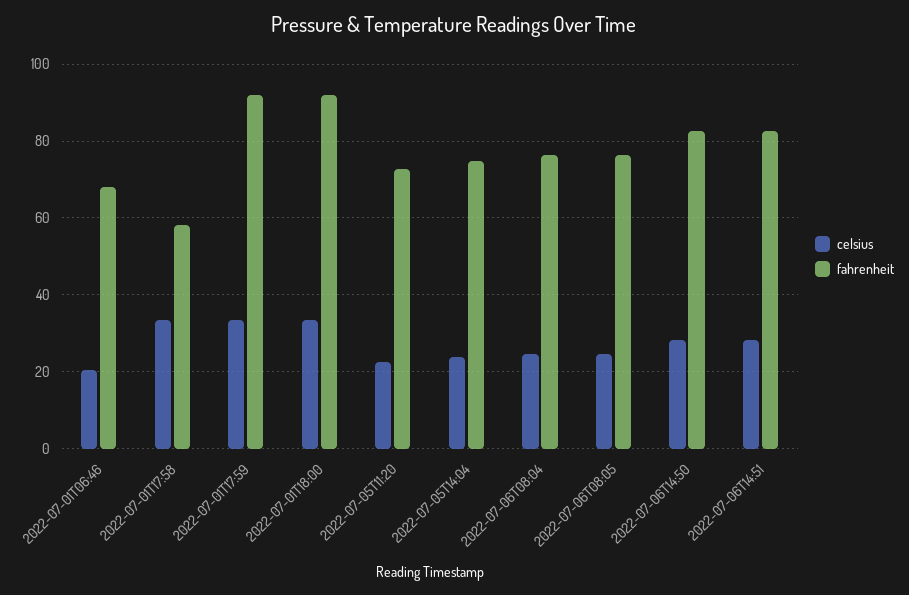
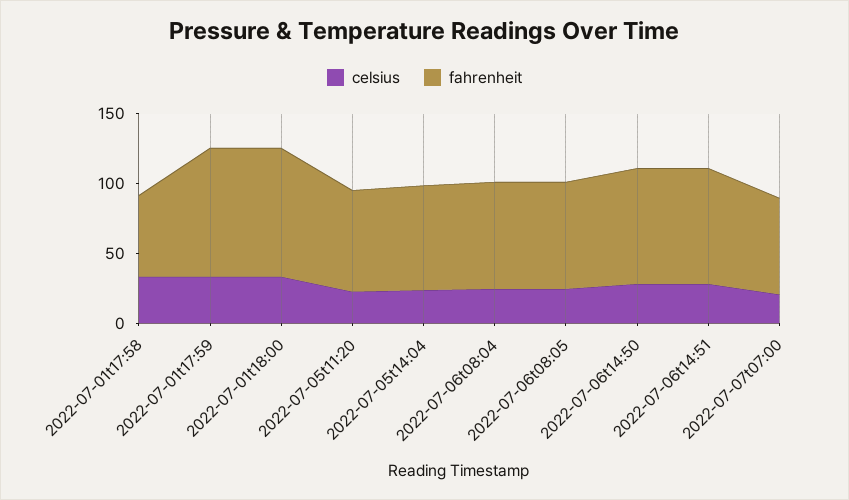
celsius, 2022-07-01T06:46: 20 -> none
fahrenheit, 2022-07-01T06:46: 68 -> none
celsius, 2022-07-07t07:00: none -> 20
fahrenheit, 2022-07-07t07:00: none -> 70

